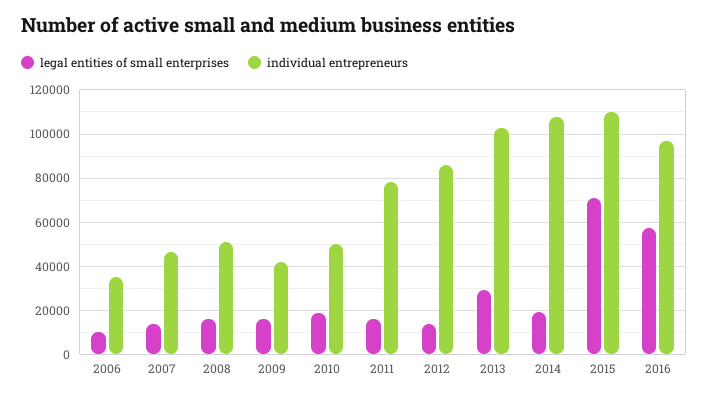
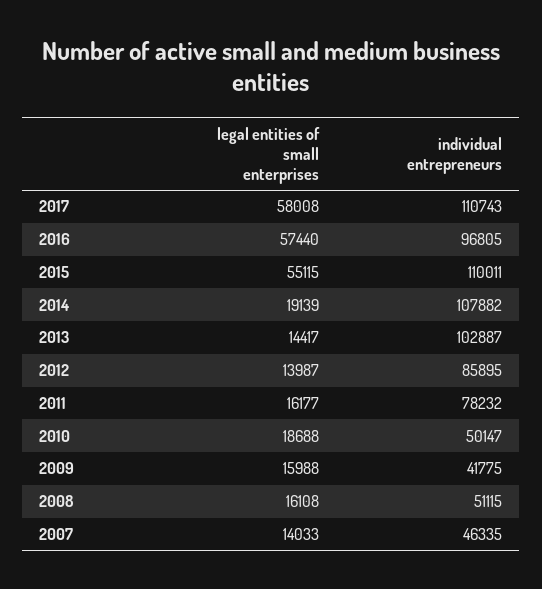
legal entities of small enterprises, 2006: 10000 -> none
individual entrepreneurs, 2006: 35000 -> none
legal entities of small enterprises, 2013: 30000 -> 14417
legal entities of small enterprises, 2015: 70000 -> 55115
legal entities of small enterprises, 2017: none -> 58008
individual entrepreneurs, 2017: none -> 110743

